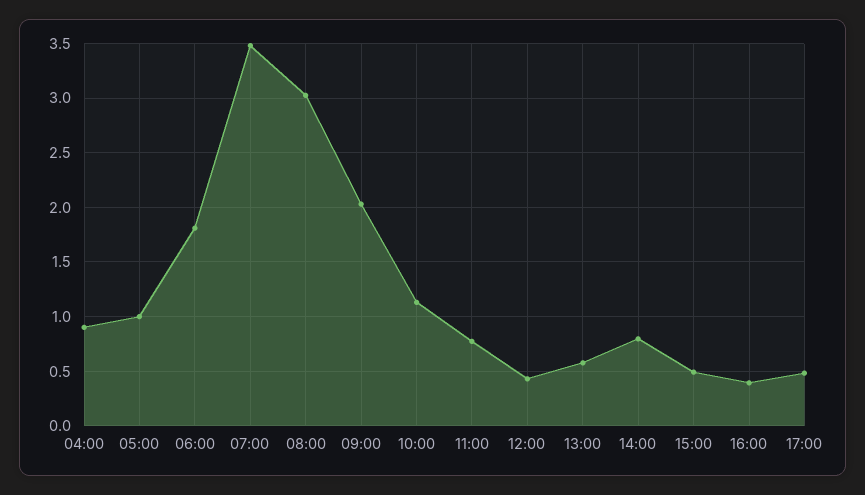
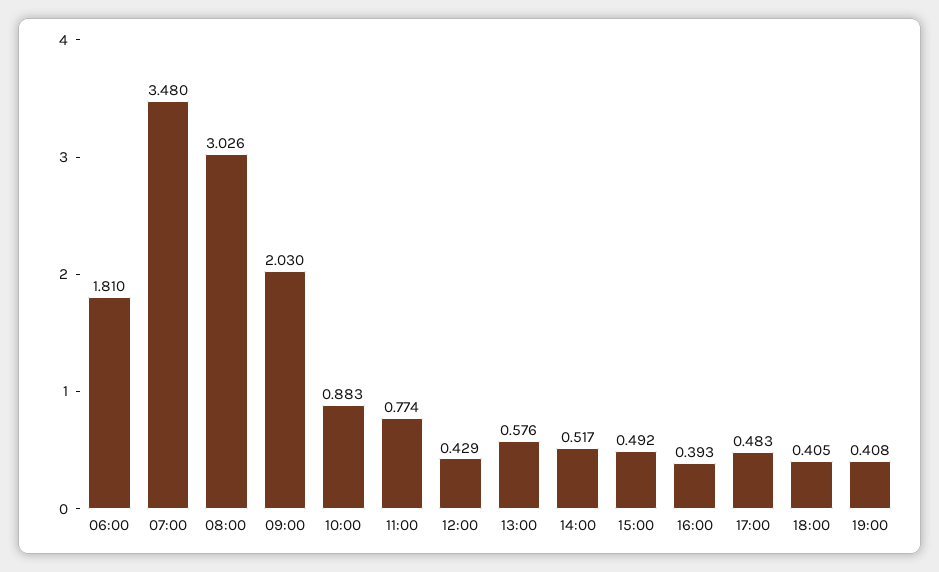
04:00: 0.9 -> none
05:00: 1 -> none
10:00: 1.1 -> 0.883
14:00: 0.8 -> 0.517
18:00: none -> 0.405
19:00: none -> 0.408

